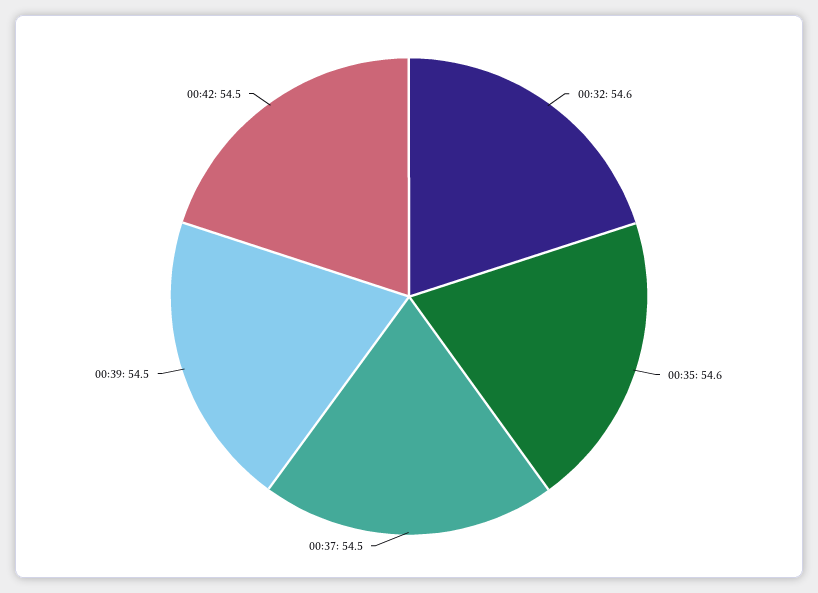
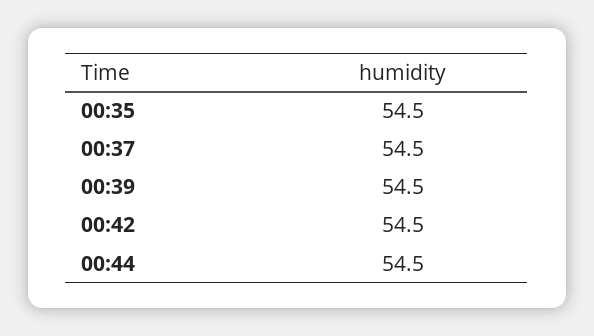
00:32: 54.6 -> none
00:35: 54.6 -> 54.5
00:44: none -> 54.5

